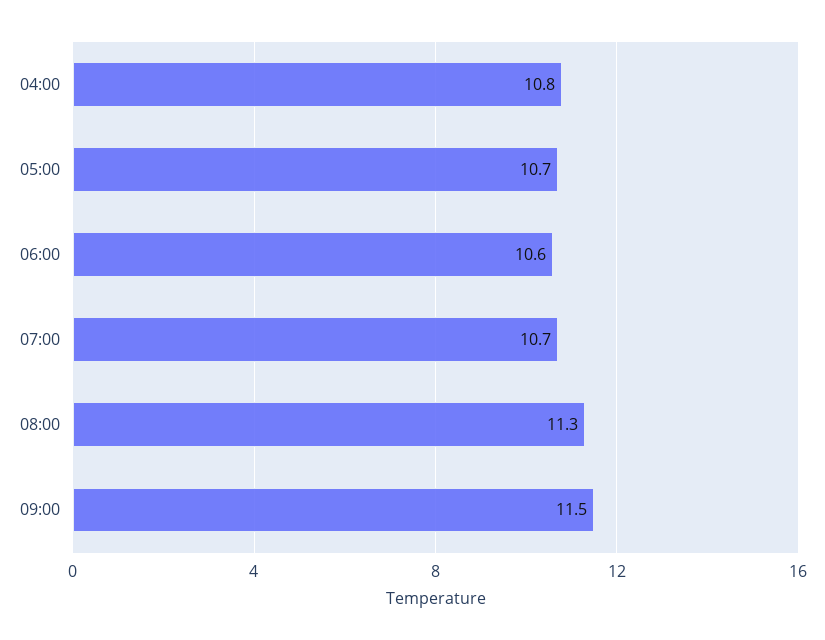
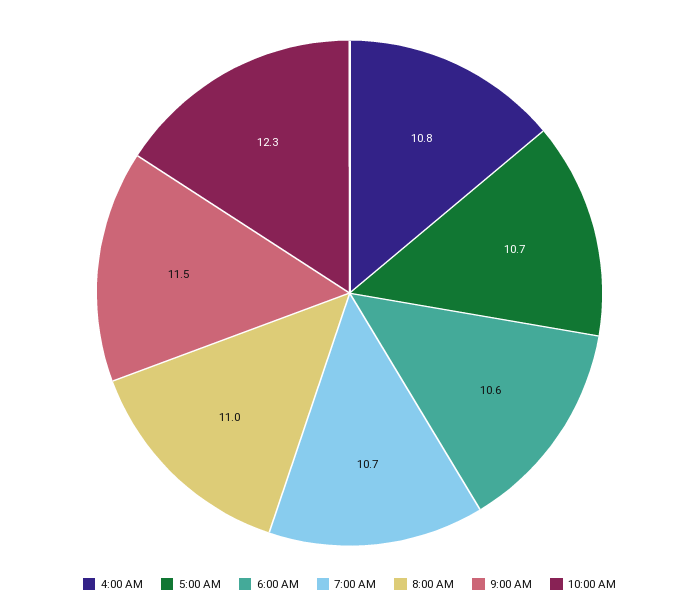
08:00: 11.3 -> 11
10:00 AM: none -> 12.3

